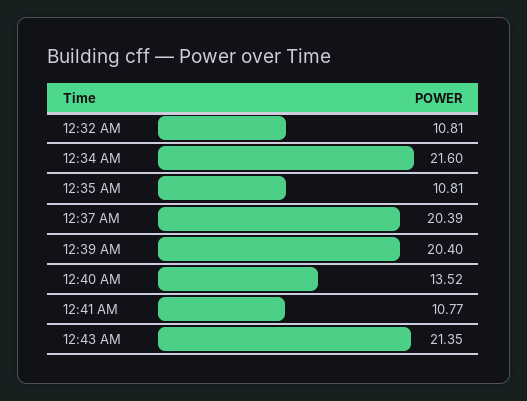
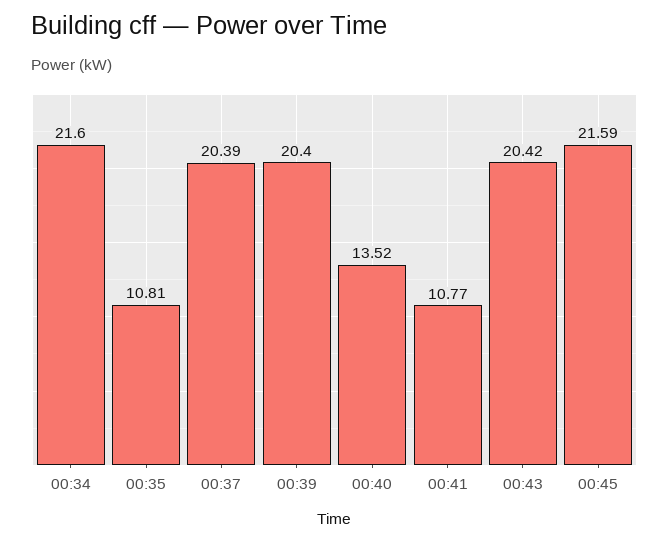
12:32 AM: 10.81 -> none
12:43 AM: 21.35 -> 20.42
00:45: none -> 21.59

